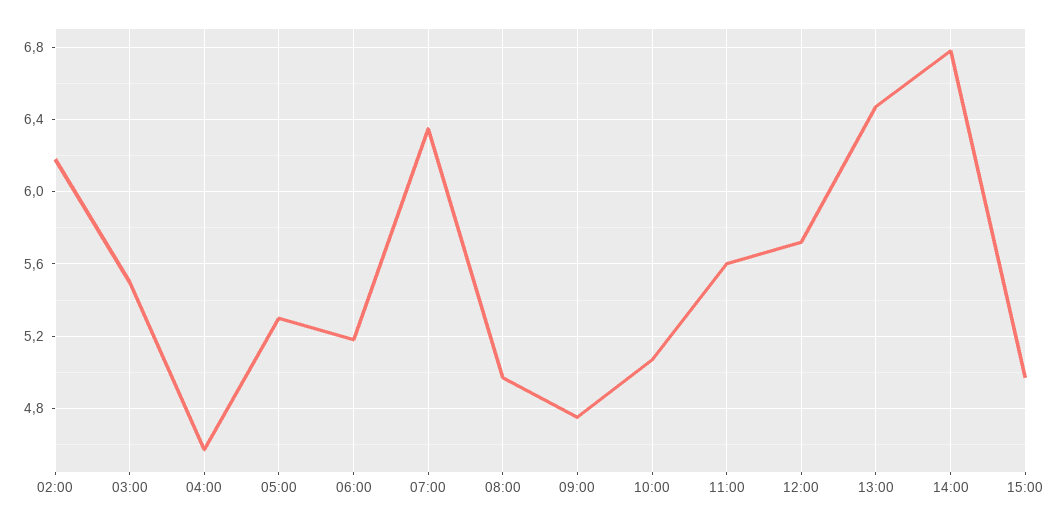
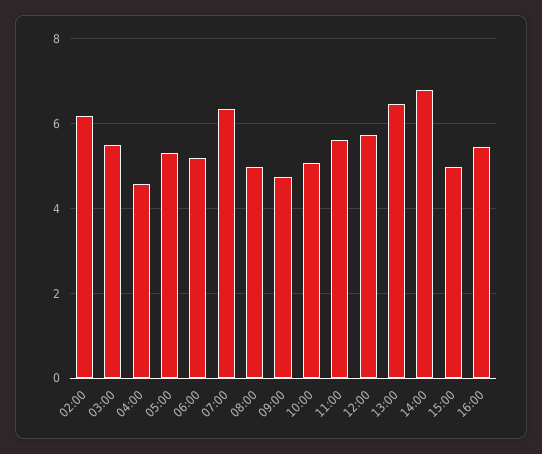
16:00: none -> 5.4

